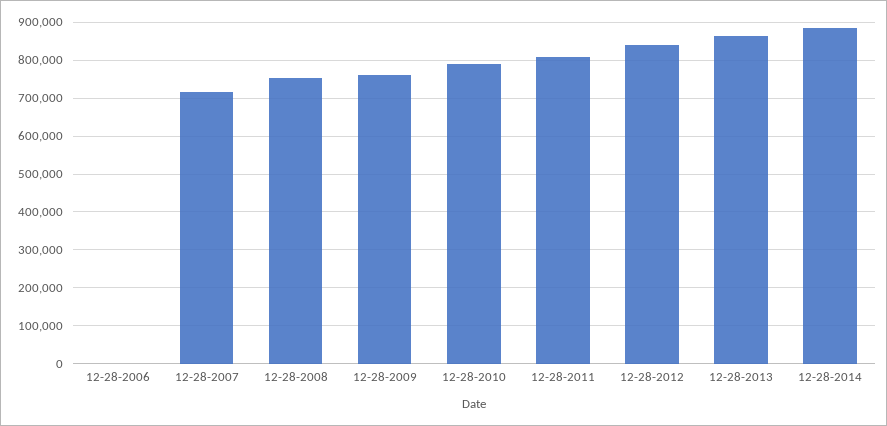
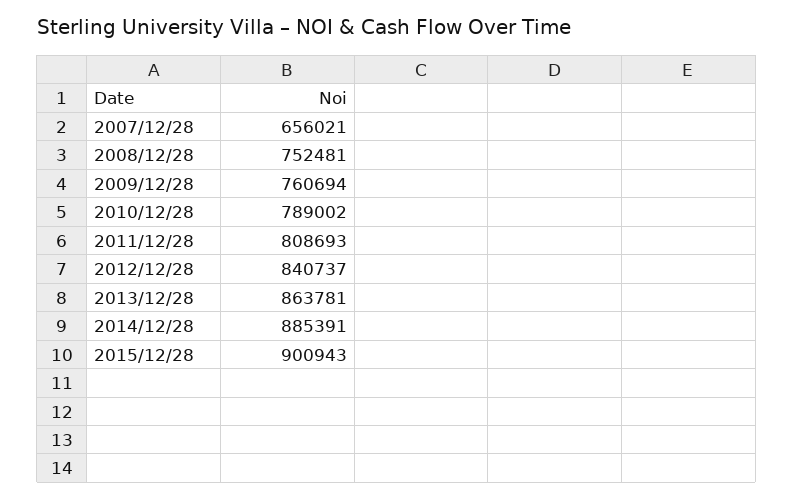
12-28-2006: 0 -> none
12-28-2007: 720000 -> 656021
2015/12/28: none -> 900943

